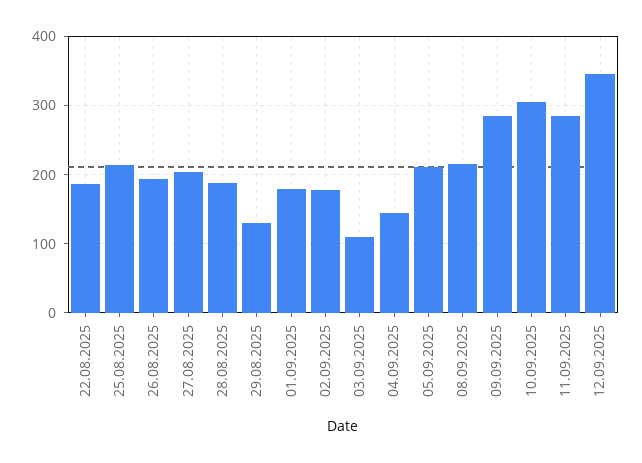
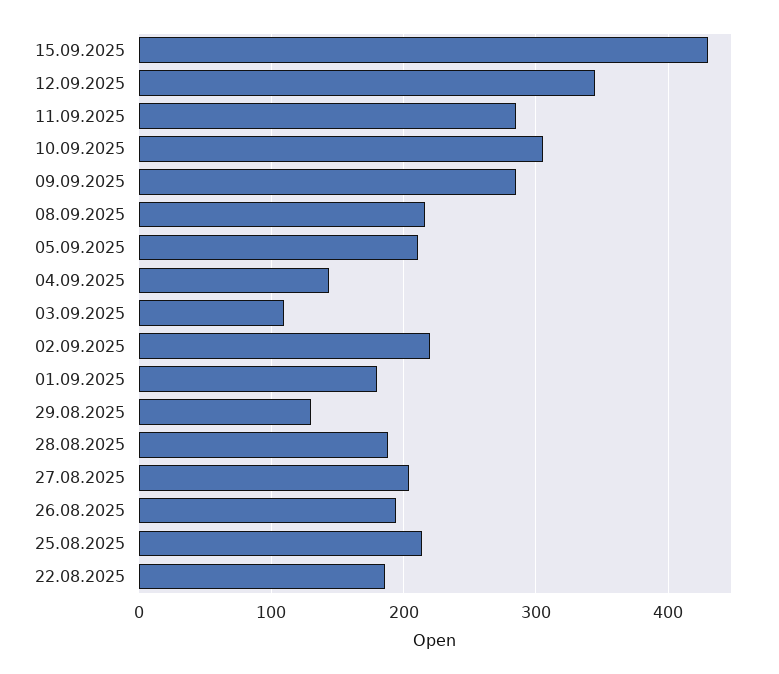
02.09.2025: 180 -> 220
15.09.2025: none -> 430

